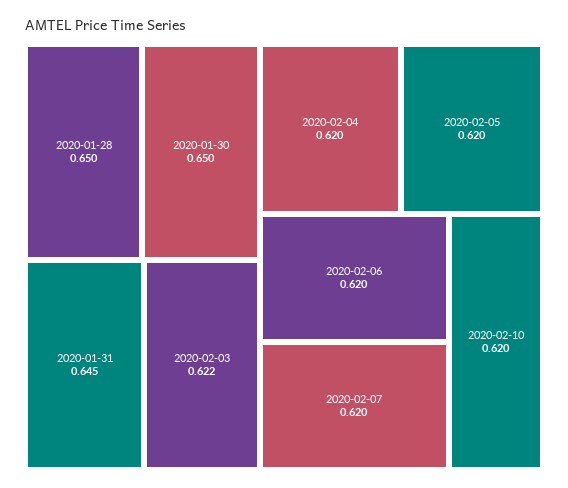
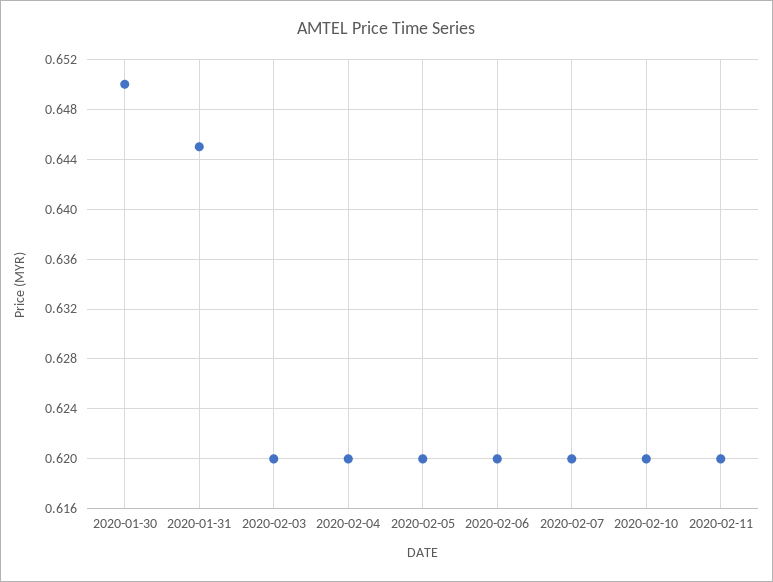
2020-01-28: 0.65 -> none
2020-02-03: 0.622 -> 0.62
2020-02-11: none -> 0.62

